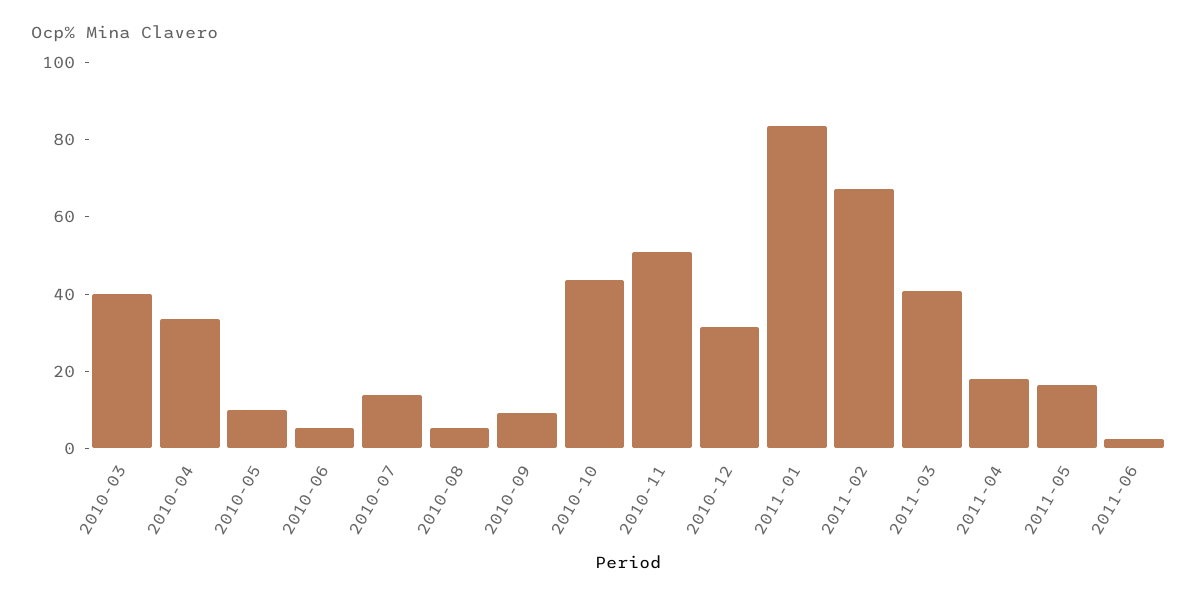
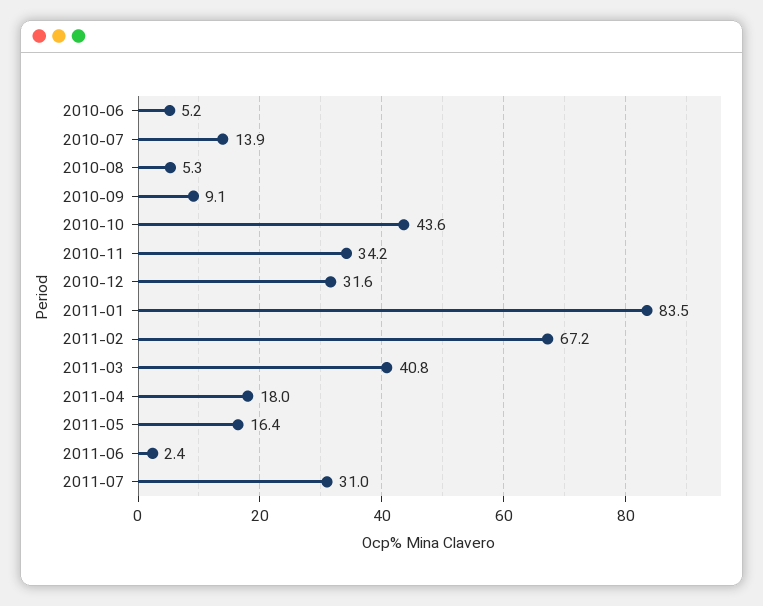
2010-03: 40 -> none
2010-04: 35 -> none
2010-05: 10 -> none
2010-11: 50 -> 34.2
2011-07: none -> 31

